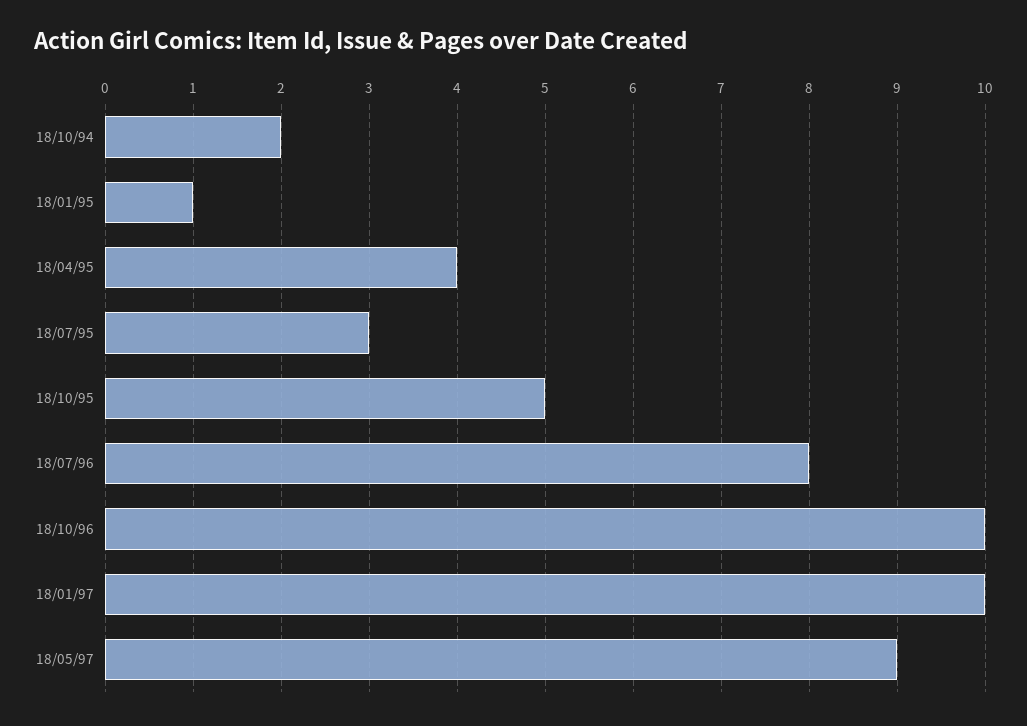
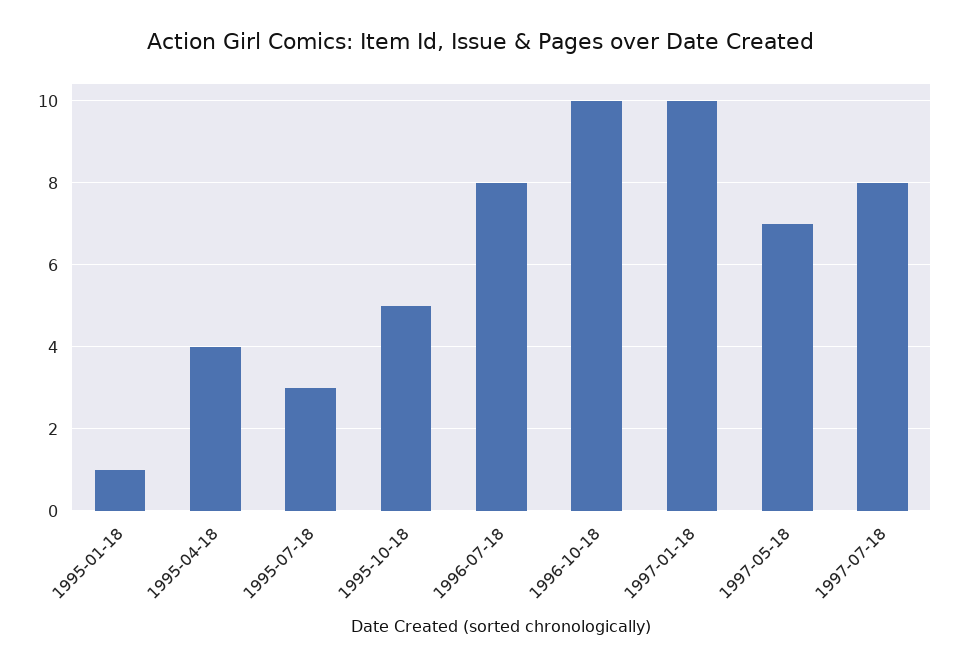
18/10/94: 2 -> none
18/05/97: 9 -> 7
1997-07-18: none -> 8

